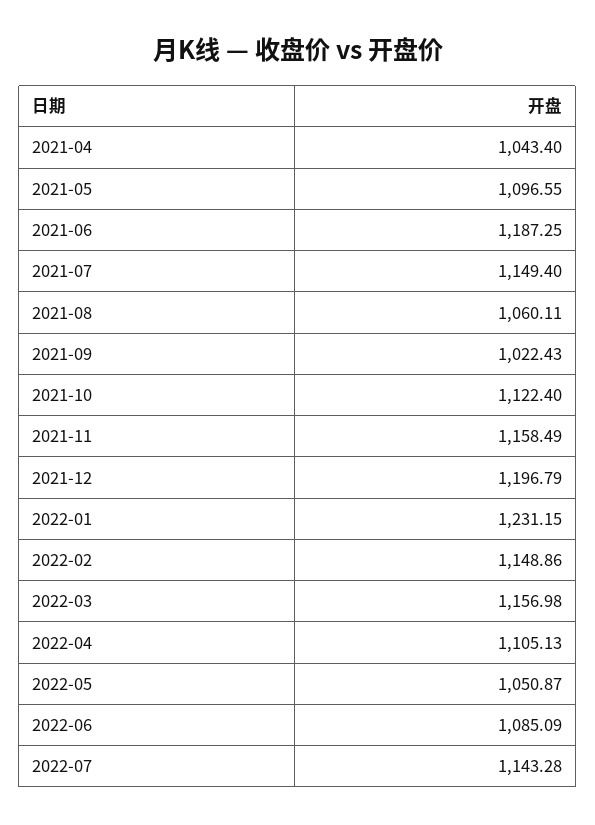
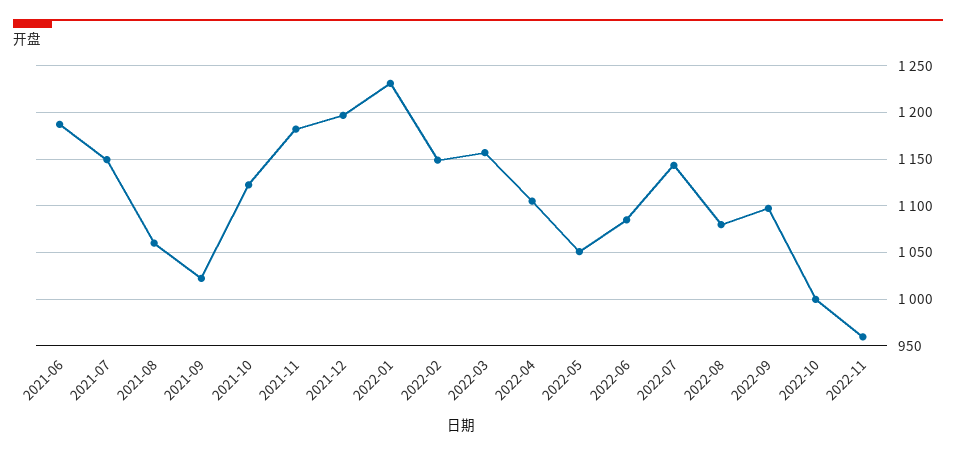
2021-04: 1043.4 -> none
2021-05: 1096.55 -> none
2021-11: 1158.49 -> 1180
2022-08: none -> 1080
2022-09: none -> 1100
2022-10: none -> 1000
2022-11: none -> 960

